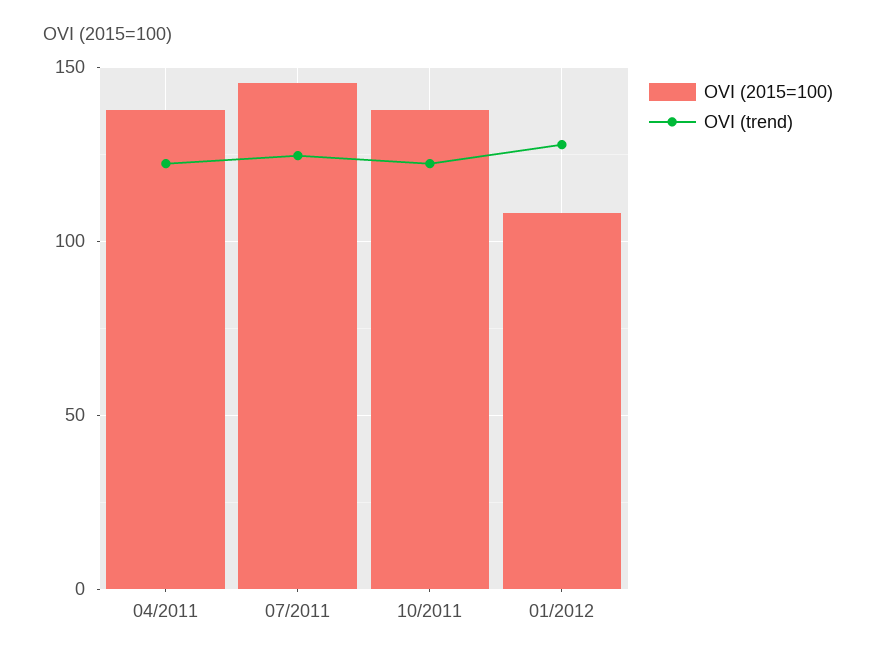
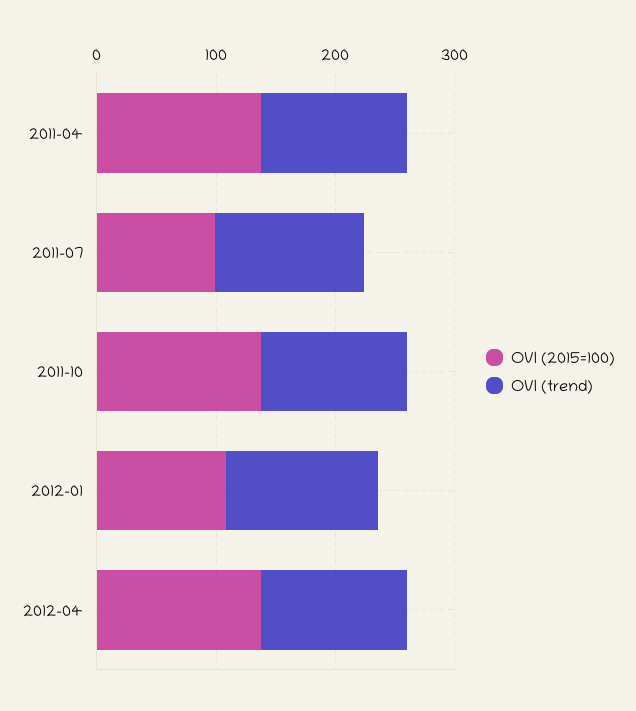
OVI (2015=100), 07/2011: 145 -> 100
OVI (2015=100), 2012-04: none -> 140
OVI (trend), 2012-04: none -> 120

